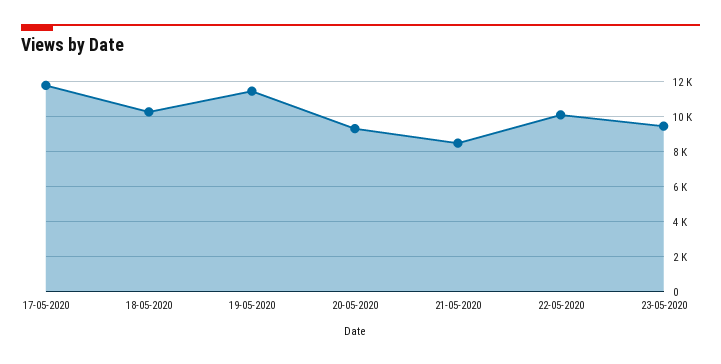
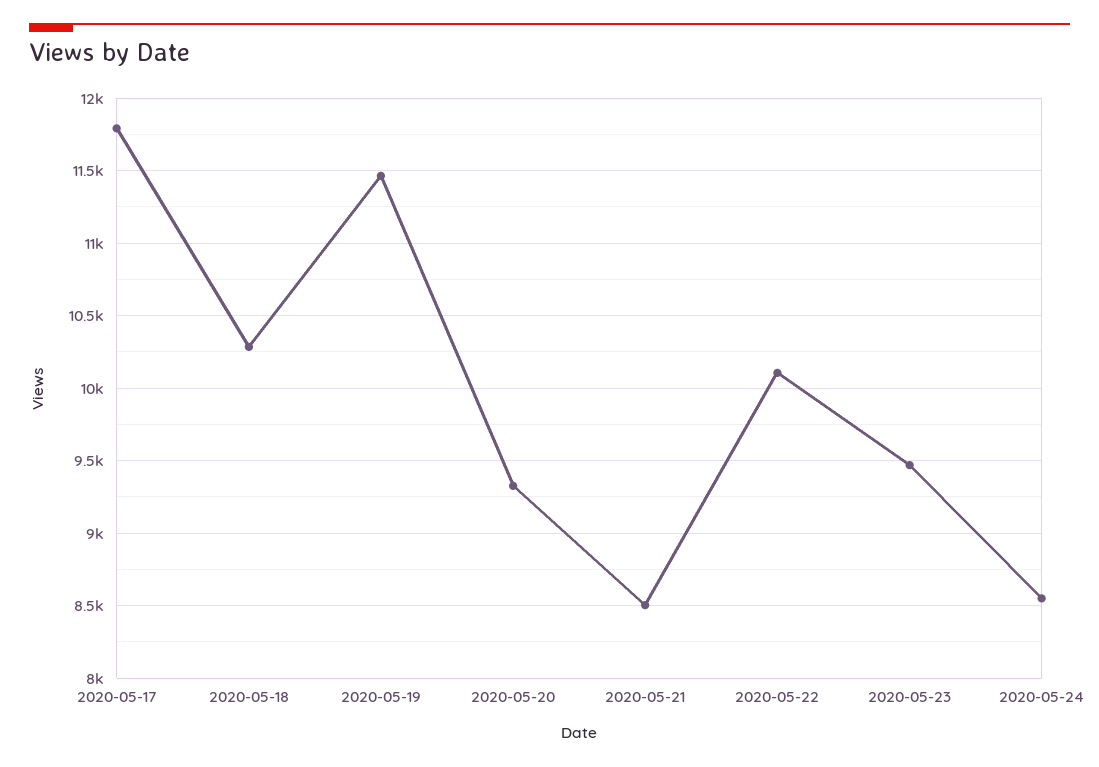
2020-05-24: none -> 8550

